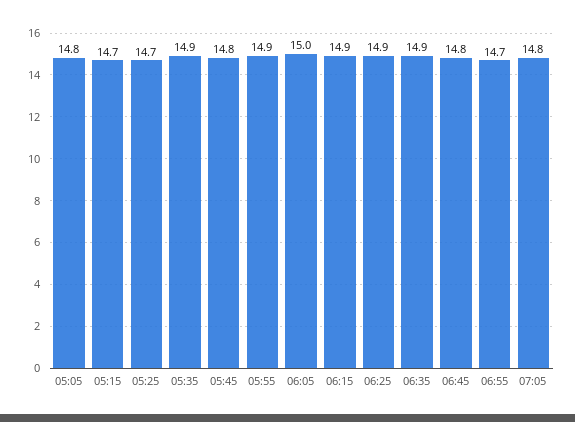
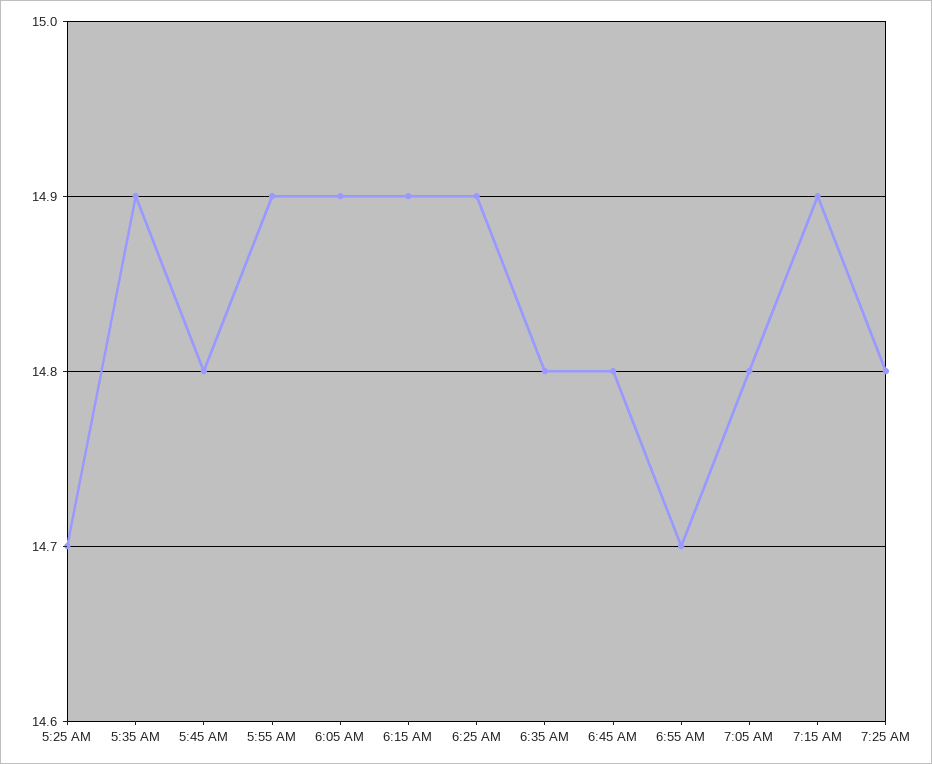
05:05: 14.8 -> none
05:15: 14.7 -> none
06:05: 15 -> 14.9
06:35: 14.9 -> 14.8
7:15 AM: none -> 14.9
7:25 AM: none -> 14.8

